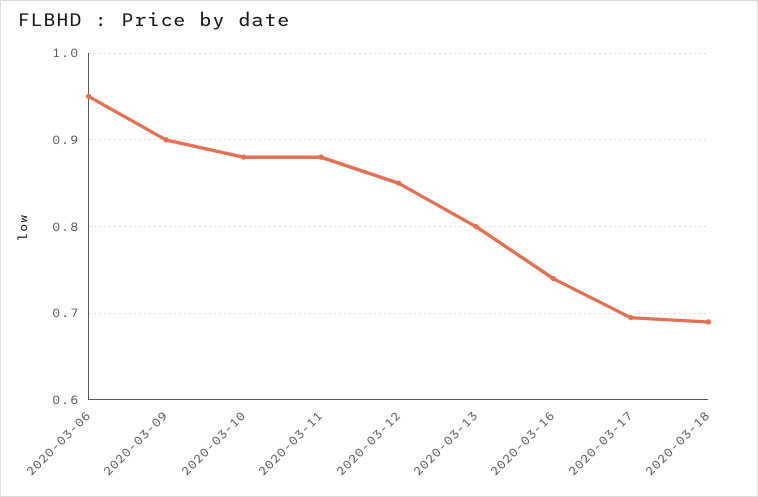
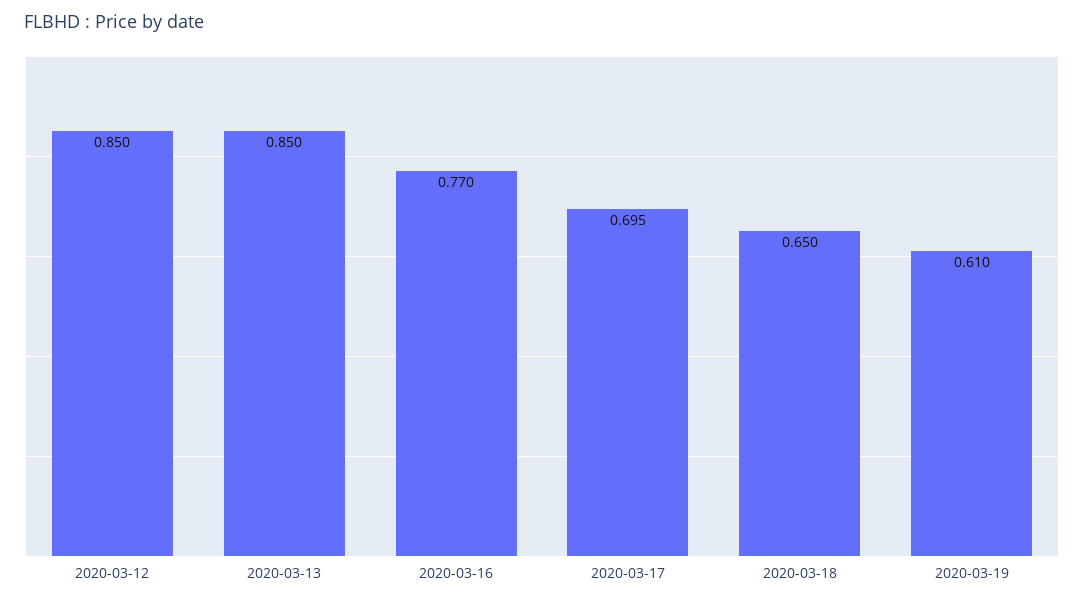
2020-03-06: 0.95 -> none
2020-03-09: 0.9 -> none
2020-03-10: 0.88 -> none
2020-03-11: 0.88 -> none
2020-03-13: 0.8 -> 0.85
2020-03-16: 0.74 -> 0.77
2020-03-18: 0.69 -> 0.65
2020-03-19: none -> 0.61

